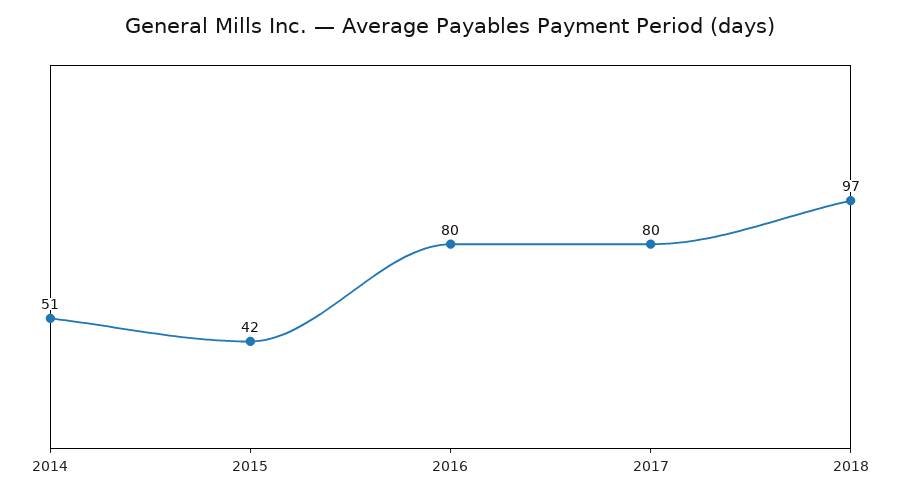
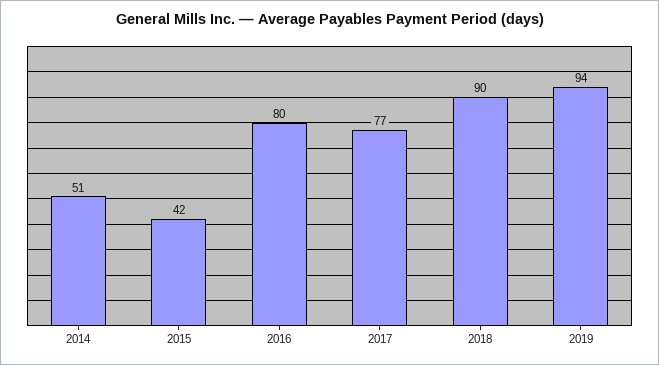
2017: 80 -> 77
2018: 97 -> 90
2019: none -> 94

